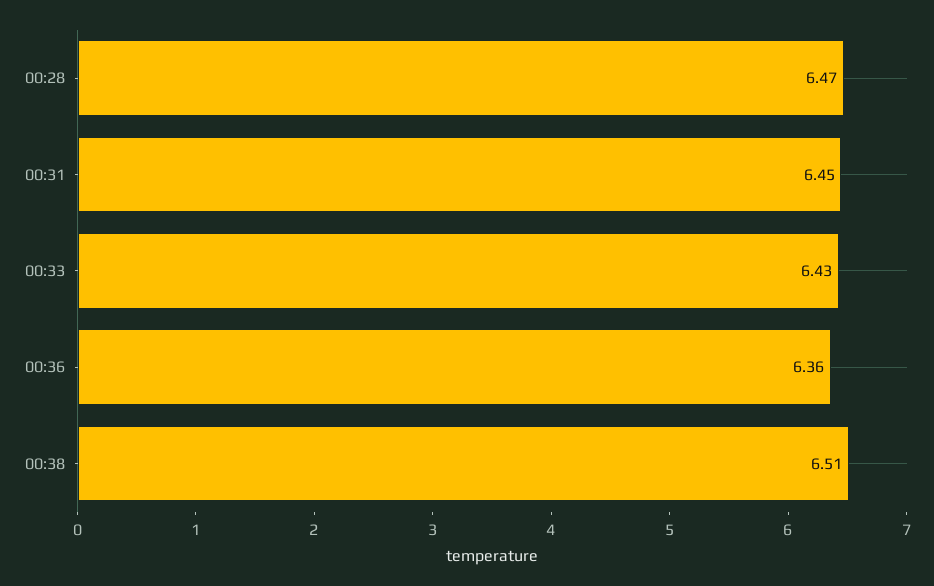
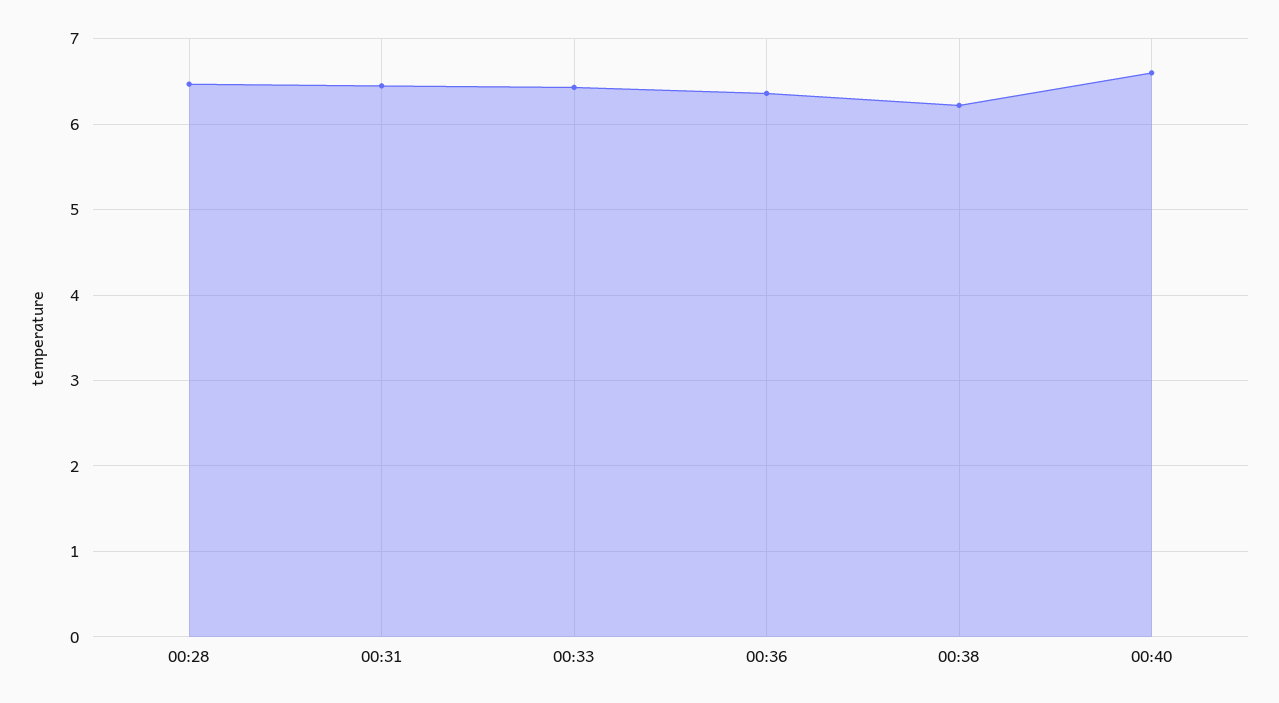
00:38: 6.51 -> 6.2
00:40: none -> 6.6

